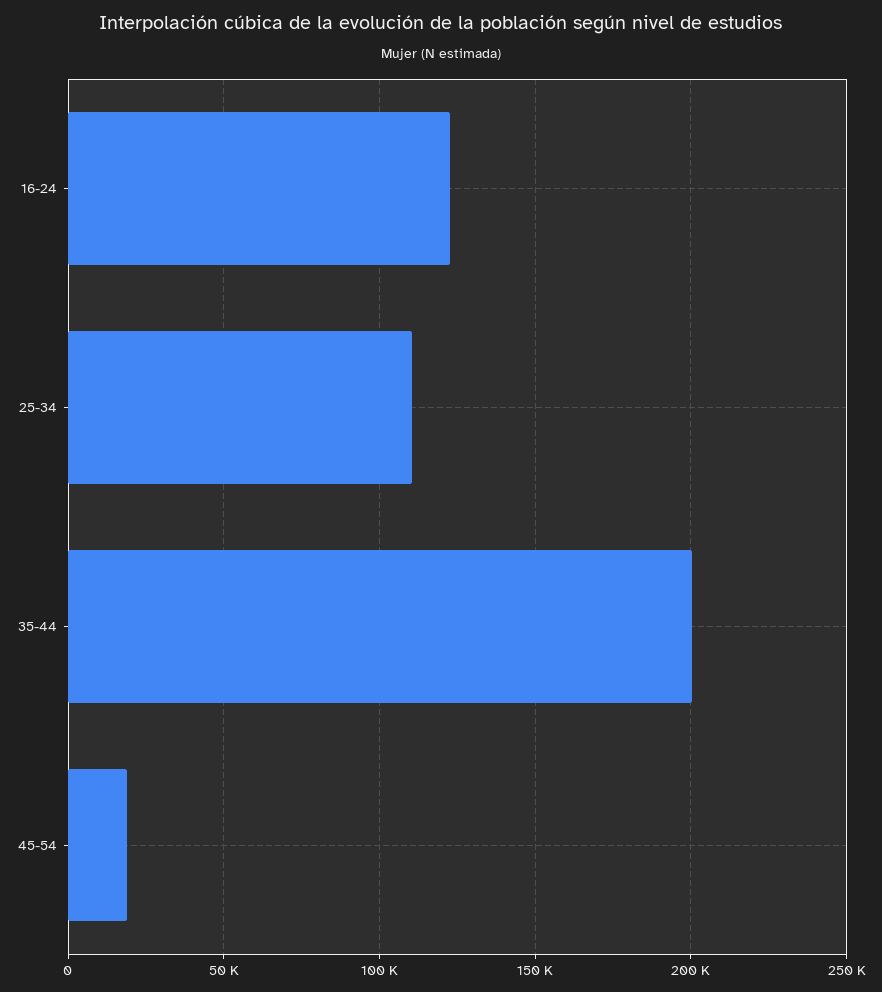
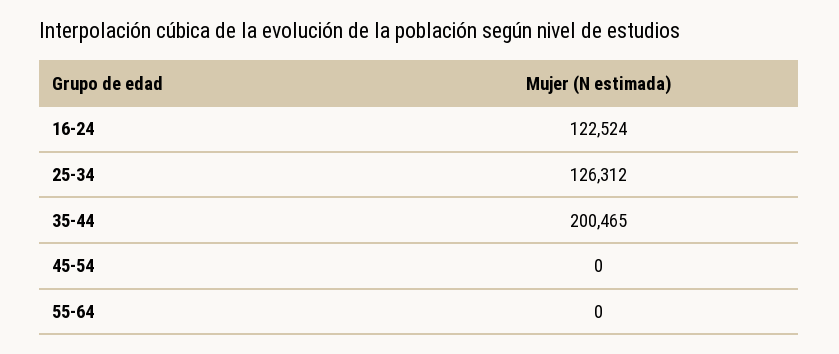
25-34: 110000 -> 126312
45-54: 20000 -> 0
55-64: none -> 0

